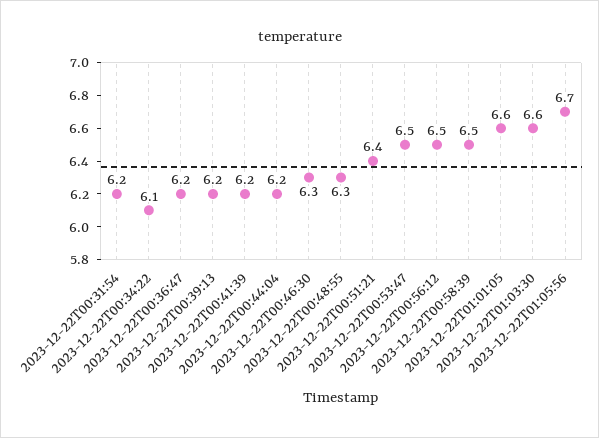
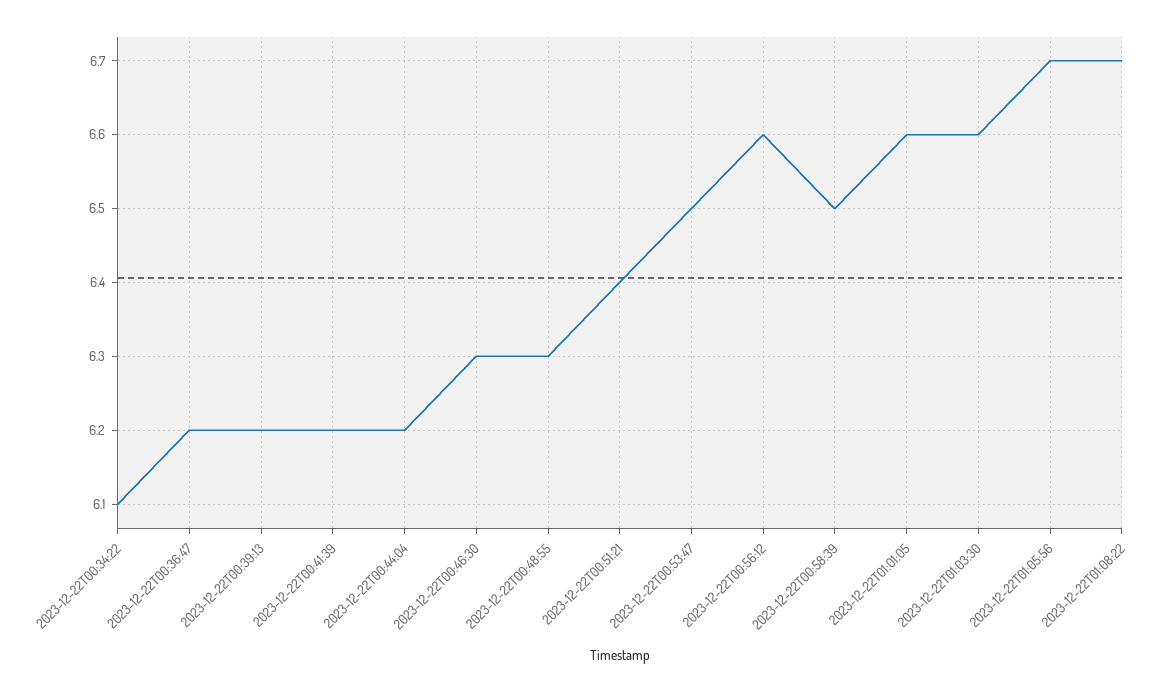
2023-12-22T00:31:54: 6.2 -> none
2023-12-22T00:56:12: 6.5 -> 6.6
2023-12-22T01:08:22: none -> 6.7

